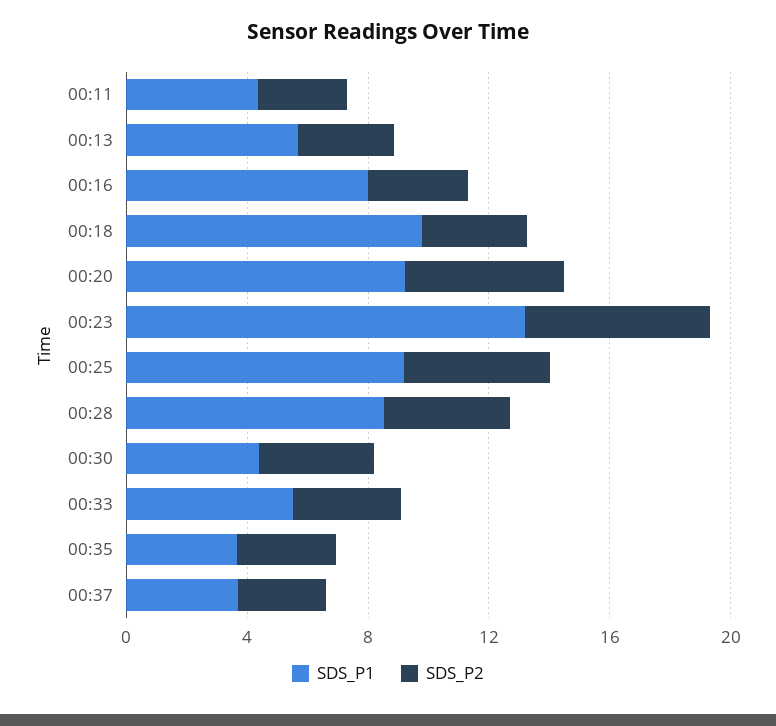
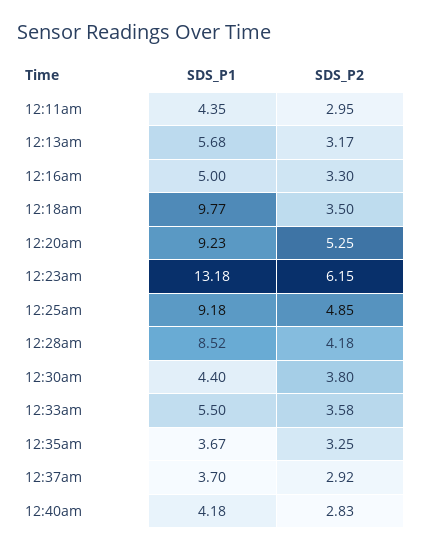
SDS_P1, 00:16: 8 -> 5
SDS_P1, 12:40am: none -> 4.18
SDS_P2, 12:40am: none -> 2.83

